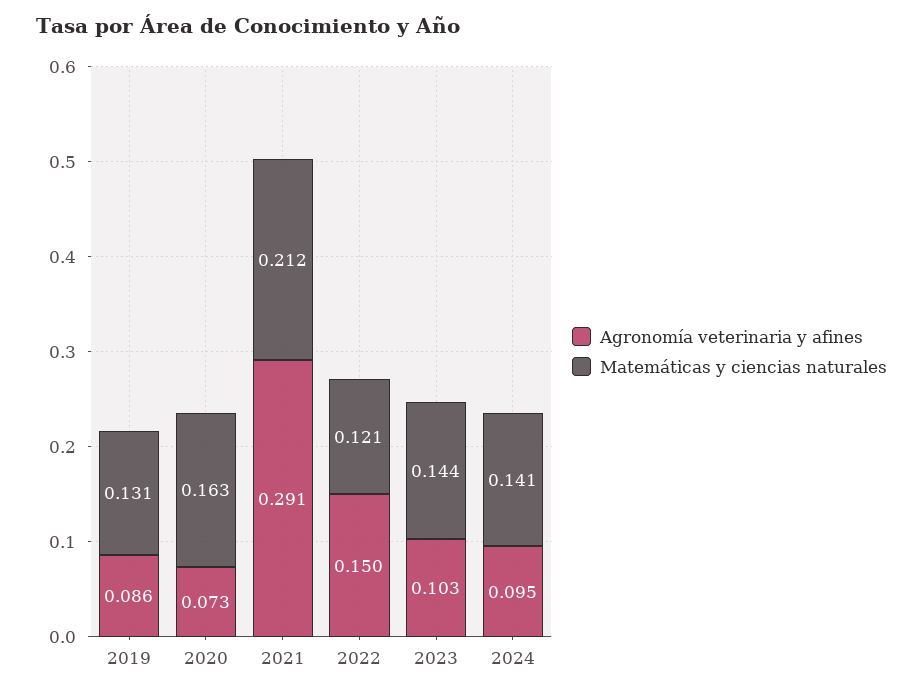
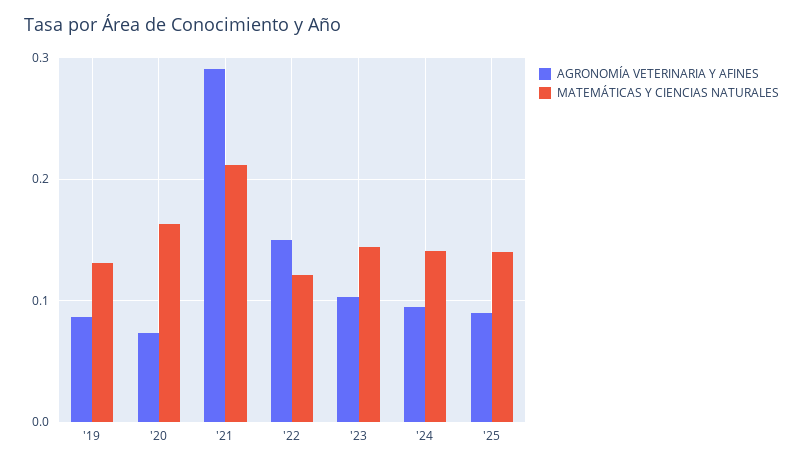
Agronomía veterinaria y afines, '25: none -> 0.09
Matemáticas y ciencias naturales, '25: none -> 0.14

